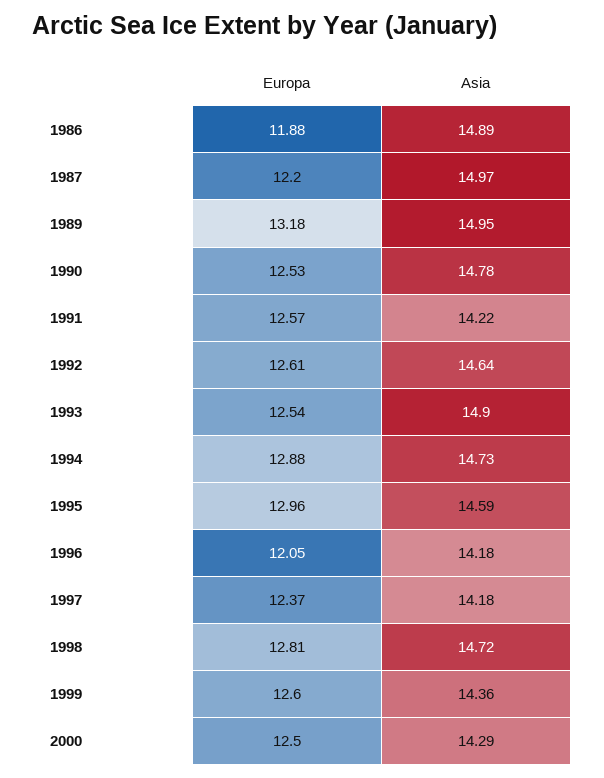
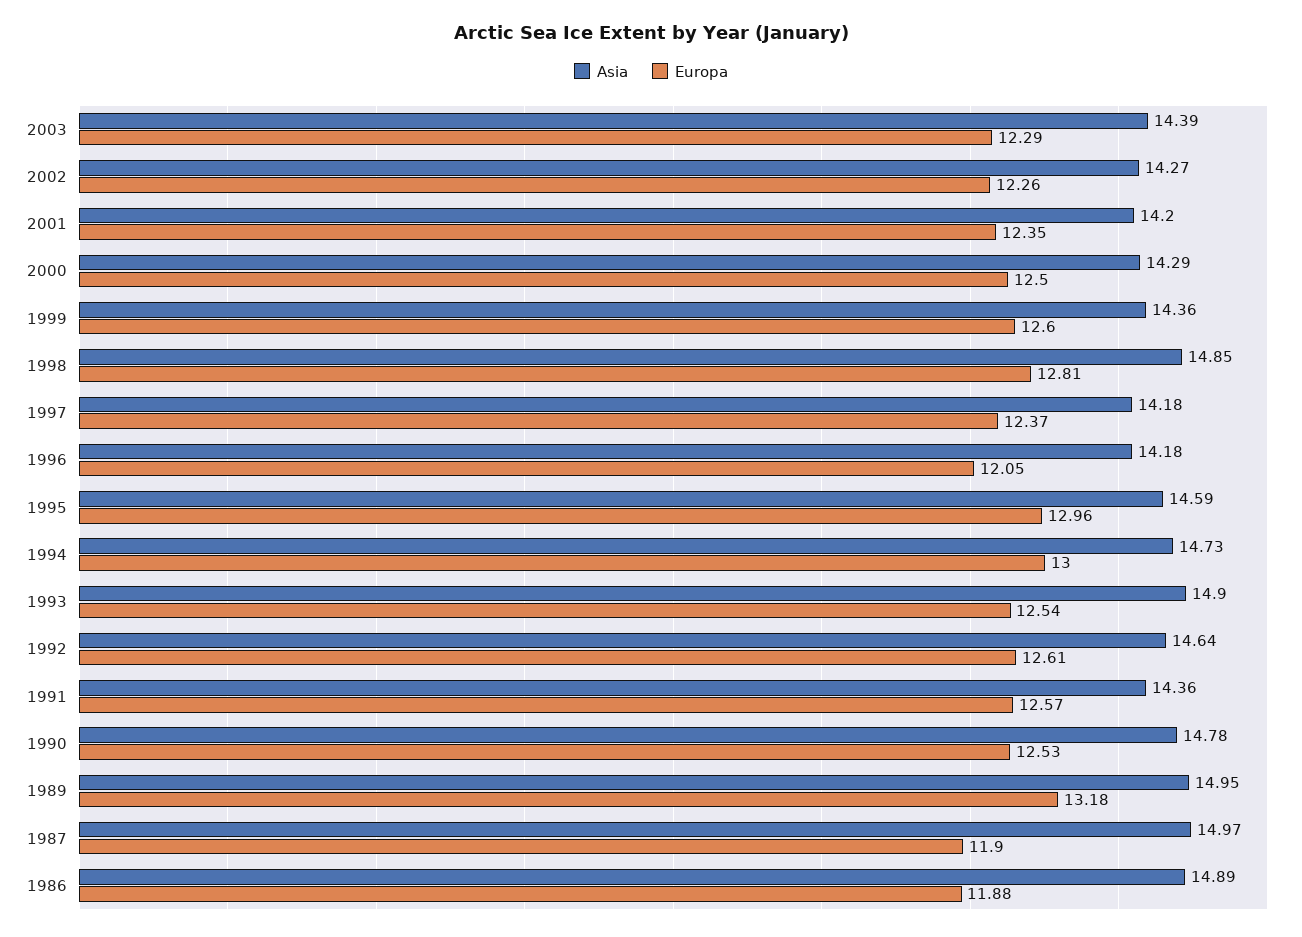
Europa, 1987: 12.2 -> 11.9
Asia, 1991: 14.22 -> 14.36
Europa, 1994: 12.88 -> 13
Asia, 1998: 14.72 -> 14.85
Asia, 2003: none -> 14.39
Europa, 2003: none -> 12.29
Asia, 2002: none -> 14.27
Europa, 2002: none -> 12.26
Asia, 2001: none -> 14.2
Europa, 2001: none -> 12.35

